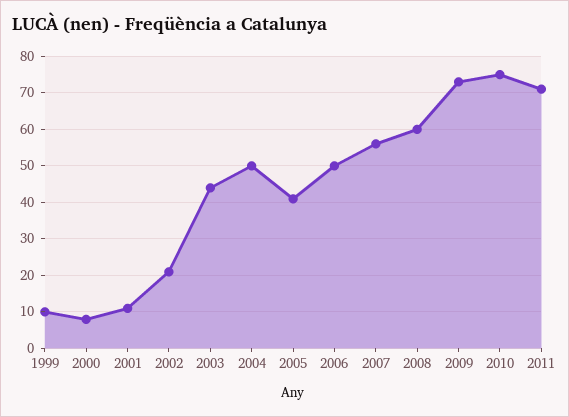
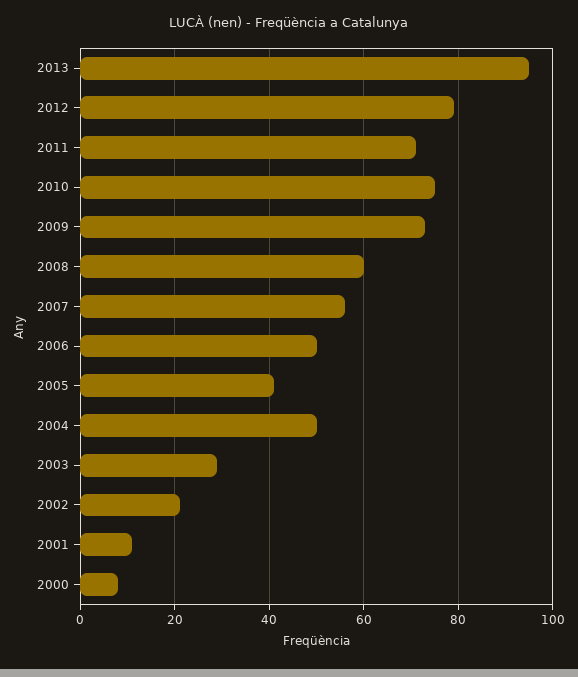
1999: 10 -> none
2003: 45 -> 30
2013: none -> 95
2012: none -> 80

